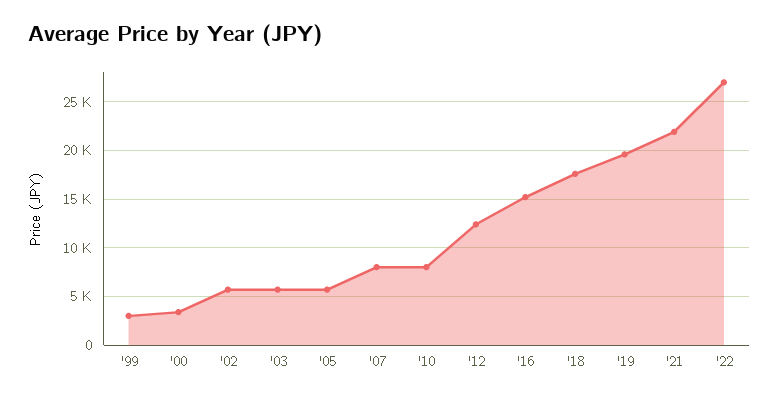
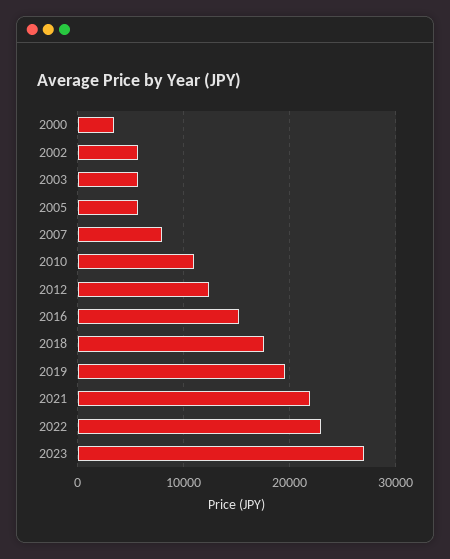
'99: 3000 -> none
'10: 8000 -> 11000
'22: 27000 -> 23000
2023: none -> 27000

